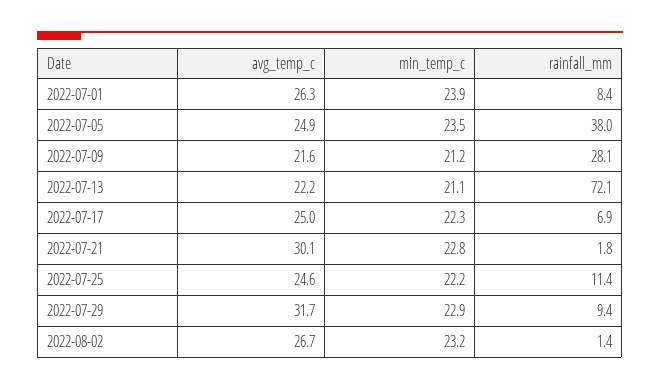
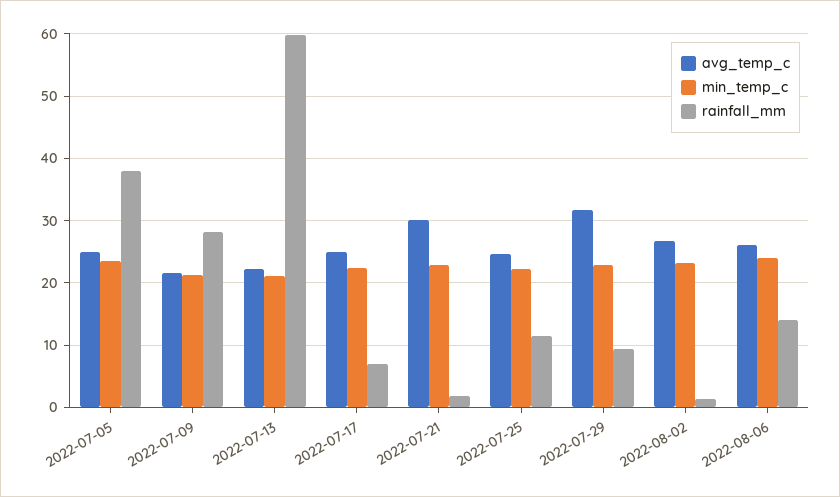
avg_temp_c, 2022-07-01: 26.3 -> none
min_temp_c, 2022-07-01: 23.9 -> none
rainfall_mm, 2022-07-01: 8.4 -> none
rainfall_mm, 2022-07-13: 72.1 -> 60
avg_temp_c, 2022-08-06: none -> 26
min_temp_c, 2022-08-06: none -> 24
rainfall_mm, 2022-08-06: none -> 14

